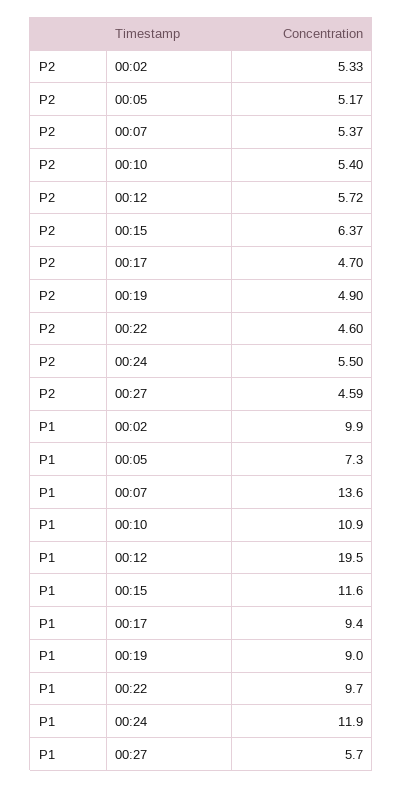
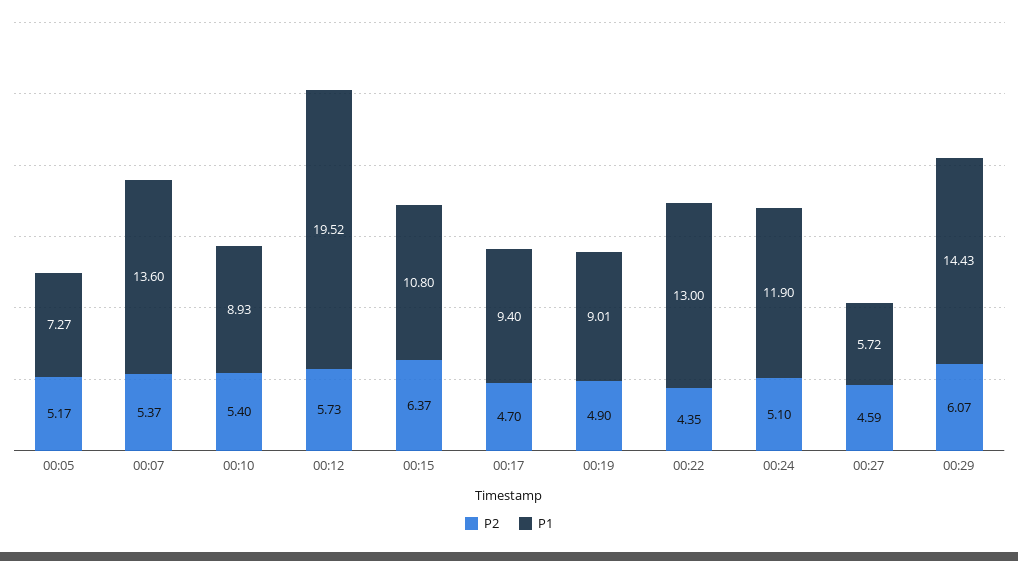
P2, 00:02: 5.33 -> none
P2, 00:12: 5.72 -> 5.73
P2, 00:22: 4.6 -> 4.35
P2, 00:24: 5.5 -> 5.1
P1, 00:02: 9.9 -> none
P1, 00:10: 10.9 -> 8.93
P1, 00:15: 11.6 -> 10.8
P1, 00:22: 9.7 -> 13
P2, 00:29: none -> 6.07
P1, 00:29: none -> 14.43

